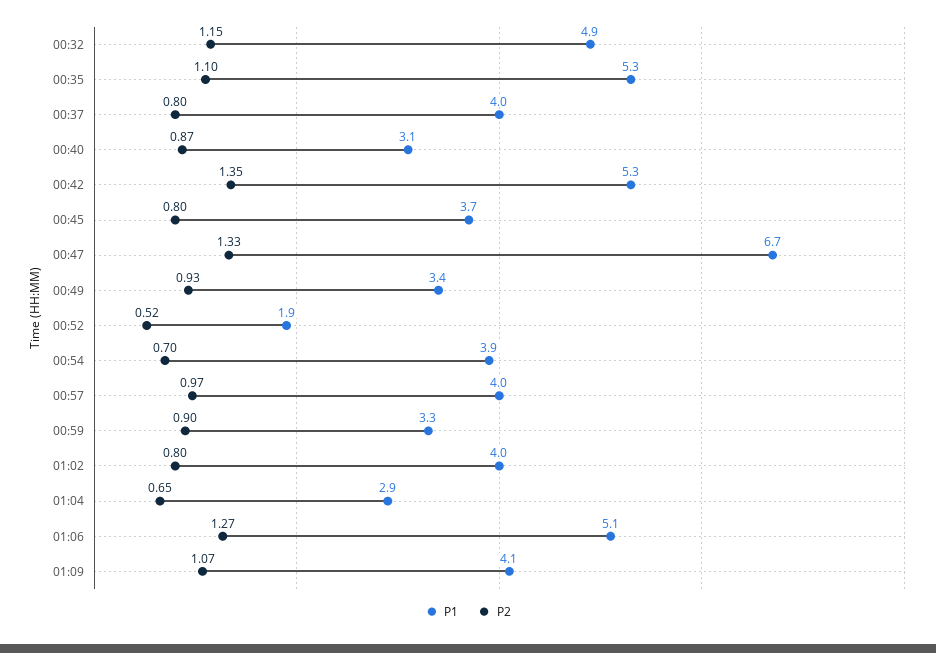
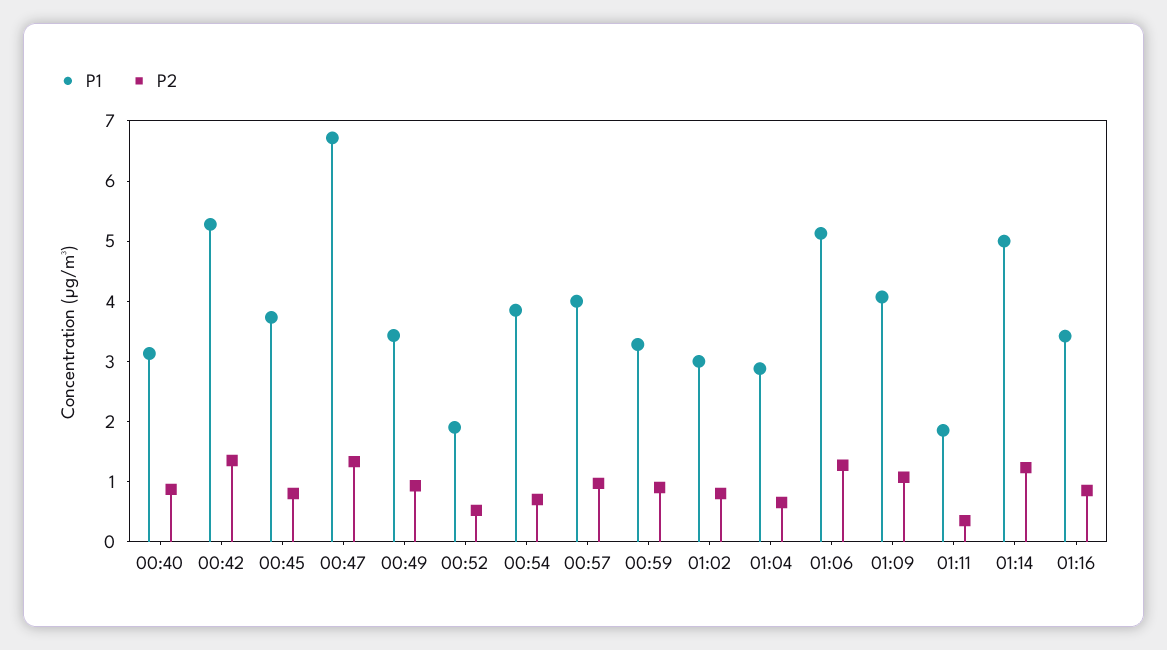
P1, 00:32: 4.9 -> none
P2, 00:32: 1.15 -> none
P1, 00:35: 5.3 -> none
P2, 00:35: 1.1 -> none
P1, 00:37: 4 -> none
P2, 00:37: 0.8 -> none
P1, 01:02: 4 -> 3
P1, 01:11: none -> 1.8
P2, 01:11: none -> 0.4
P1, 01:14: none -> 5
P2, 01:14: none -> 1.2
P1, 01:16: none -> 3.4
P2, 01:16: none -> 0.8

